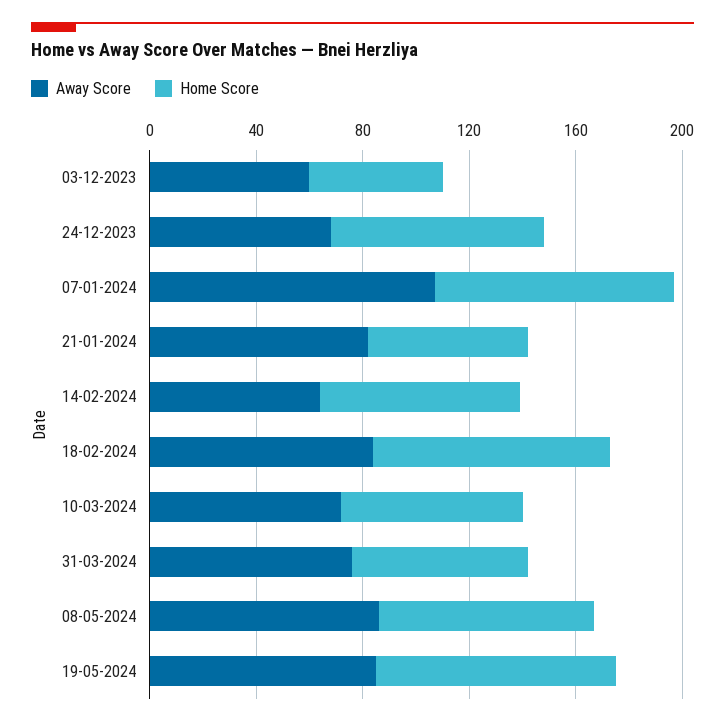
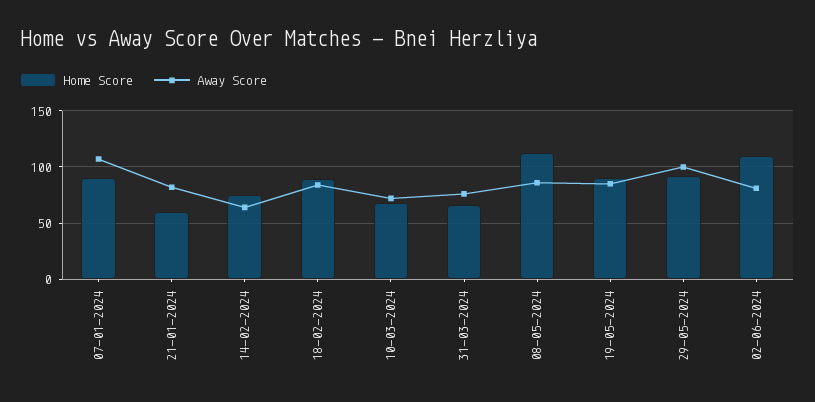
Away Score, 03-12-2023: 60 -> none
Home Score, 03-12-2023: 50 -> none
Away Score, 24-12-2023: 70 -> none
Home Score, 24-12-2023: 80 -> none
Home Score, 08-05-2024: 80 -> 110
Home Score, 29-05-2024: none -> 90
Away Score, 29-05-2024: none -> 100
Home Score, 02-06-2024: none -> 110
Away Score, 02-06-2024: none -> 80

